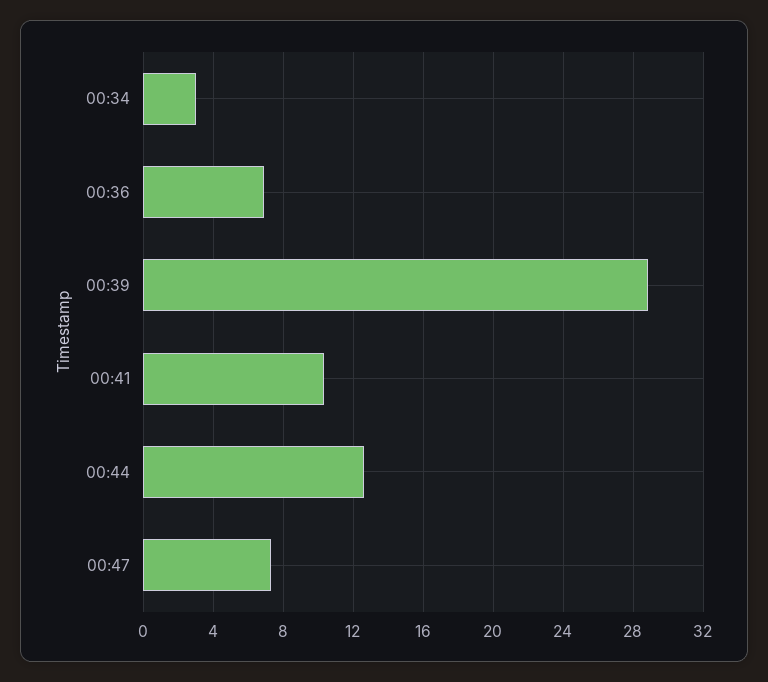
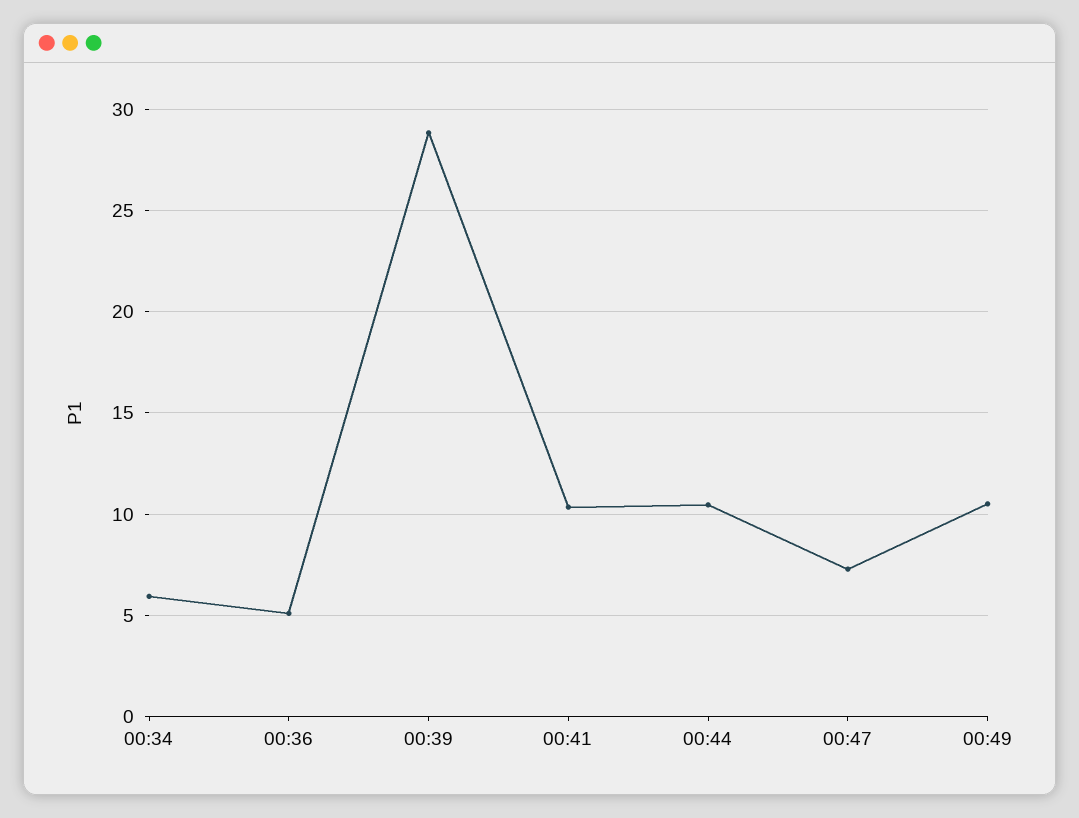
00:34: 3 -> 6
00:36: 7 -> 5
00:44: 12.5 -> 10.5
00:49: none -> 10.5

